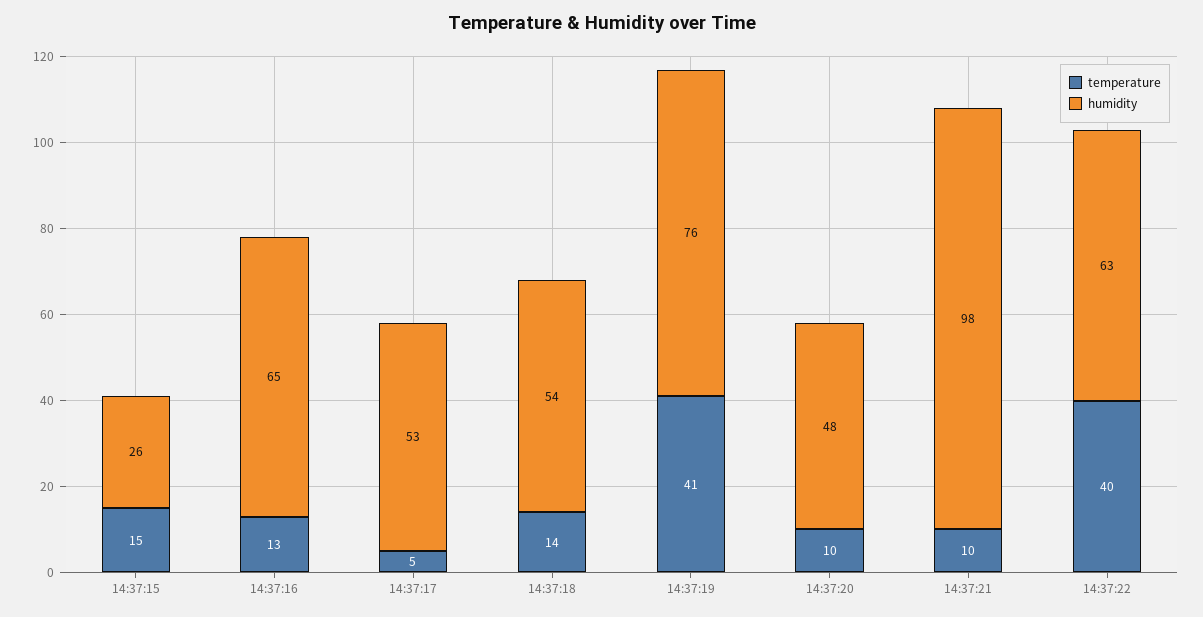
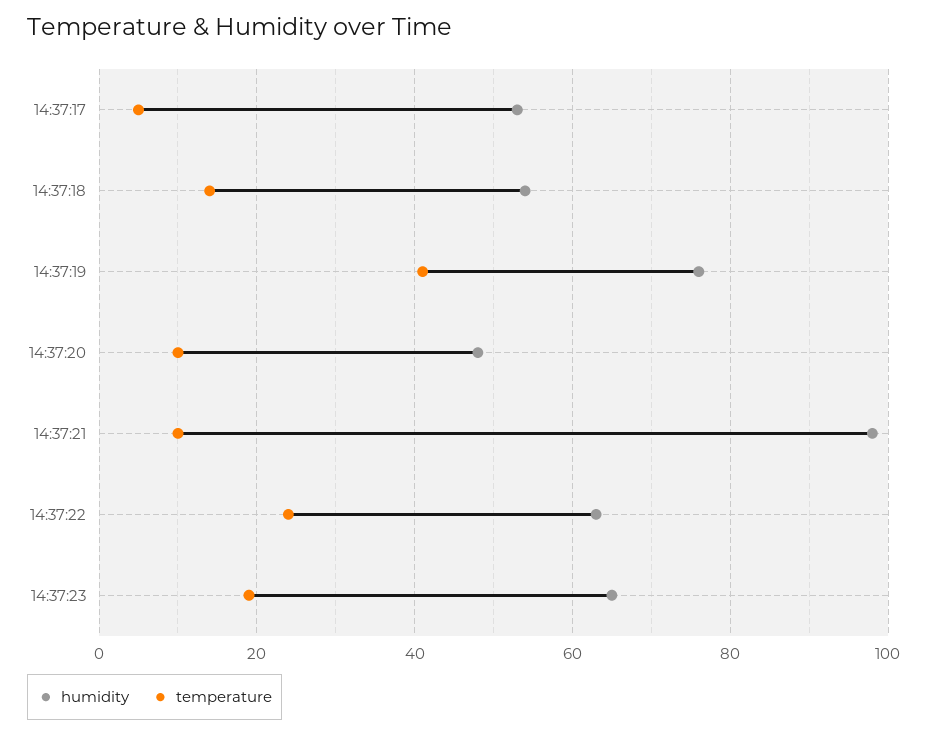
temperature, 14:37:15: 15 -> none
humidity, 14:37:15: 26 -> none
temperature, 14:37:16: 13 -> none
humidity, 14:37:16: 65 -> none
temperature, 14:37:22: 40 -> 25
humidity, 14:37:23: none -> 65
temperature, 14:37:23: none -> 20

